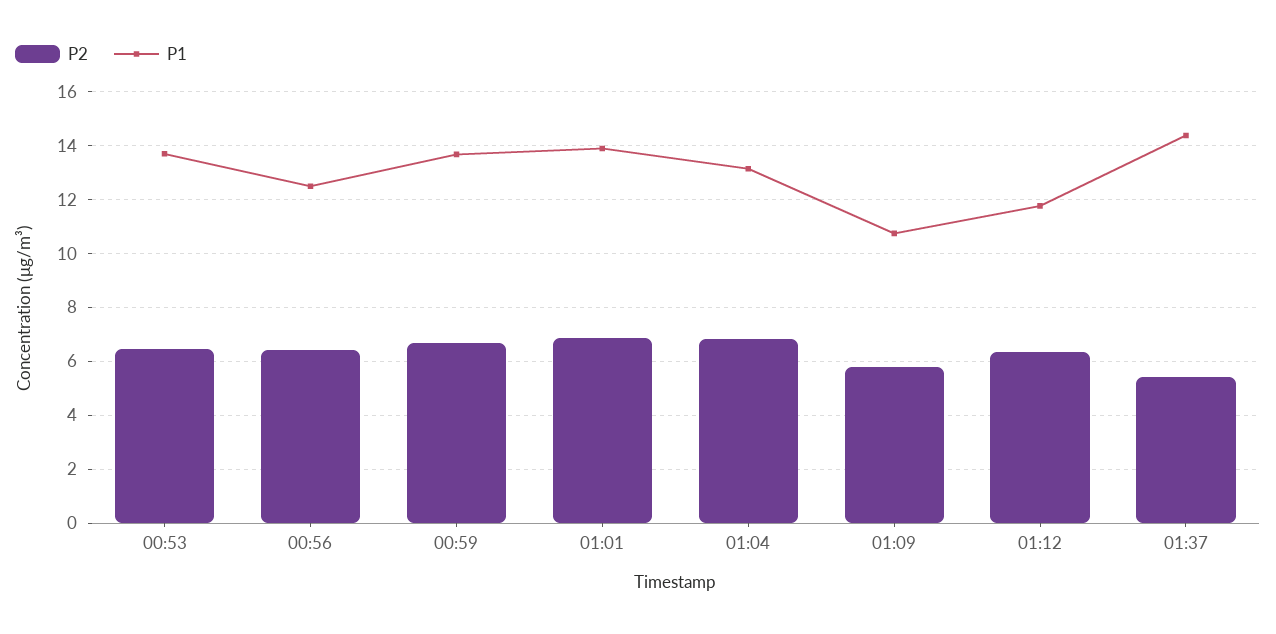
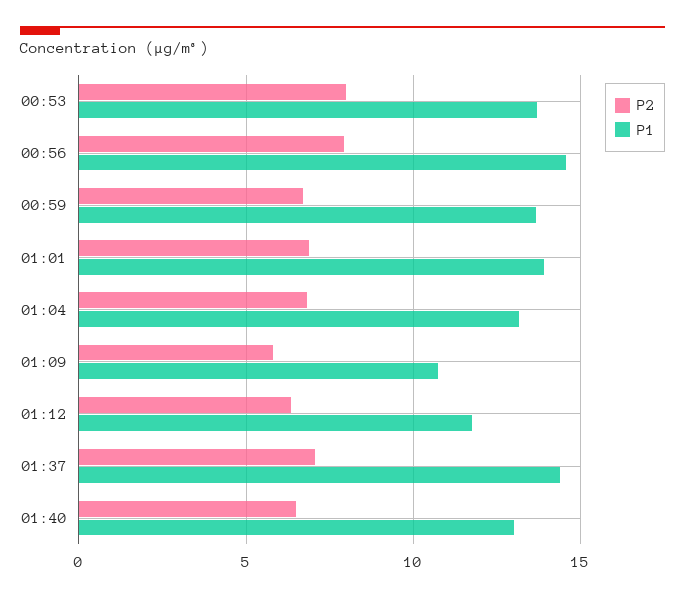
P2, 00:53: 6.5 -> 8
P2, 00:56: 6.5 -> 8
P1, 00:56: 12.5 -> 14.5
P2, 01:37: 5.5 -> 7
P2, 01:40: none -> 6.5
P1, 01:40: none -> 13

